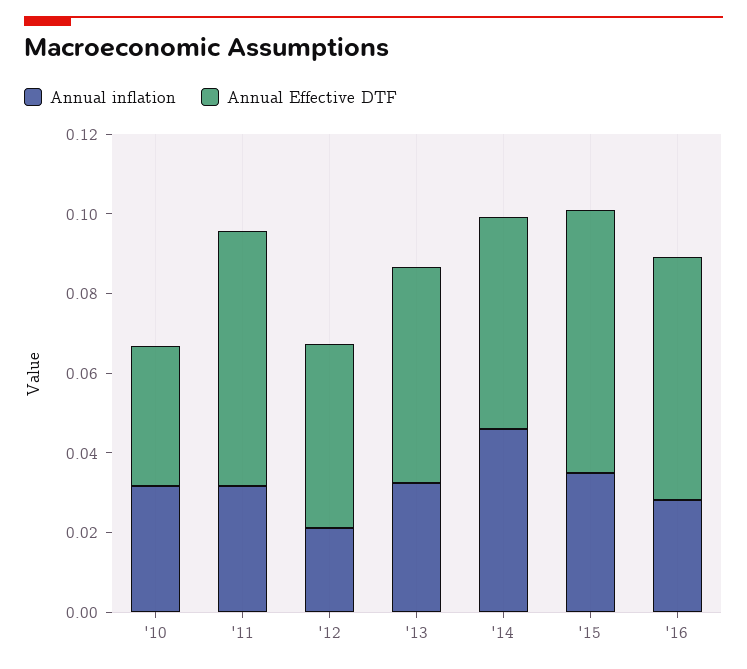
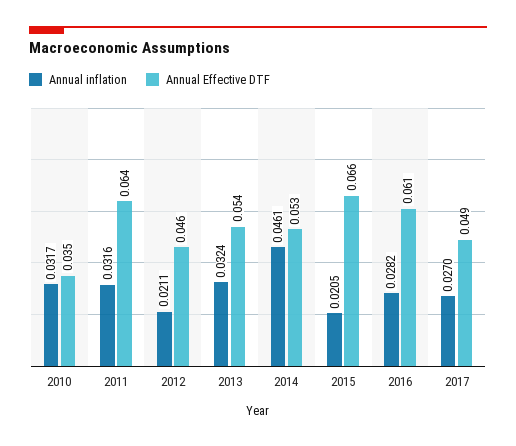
Annual inflation, '15: 0.035 -> 0.0205
Annual inflation, 2017: none -> 0.027
Annual Effective DTF, 2017: none -> 0.049

